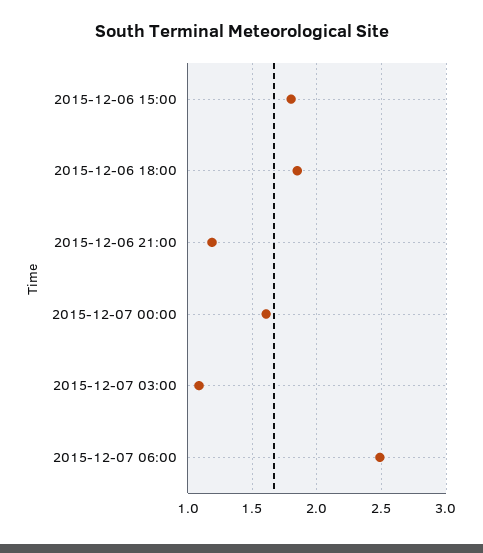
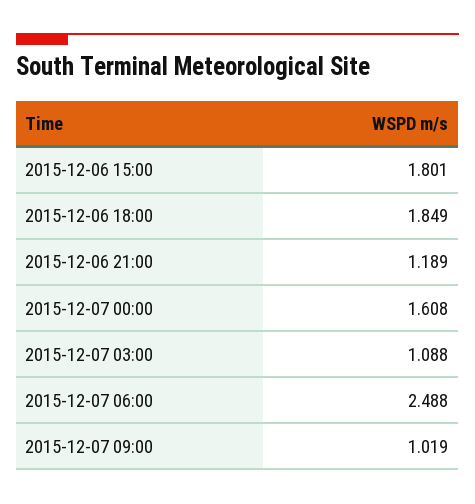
2015-12-07 09:00: none -> 1.019

